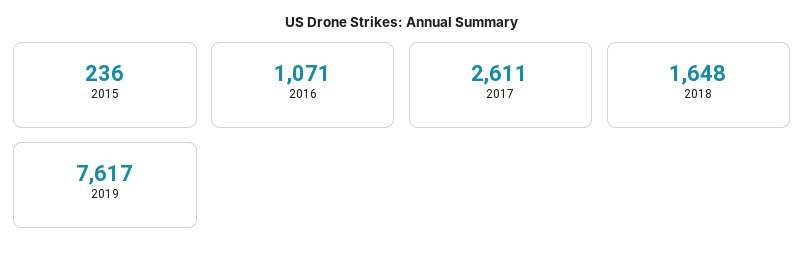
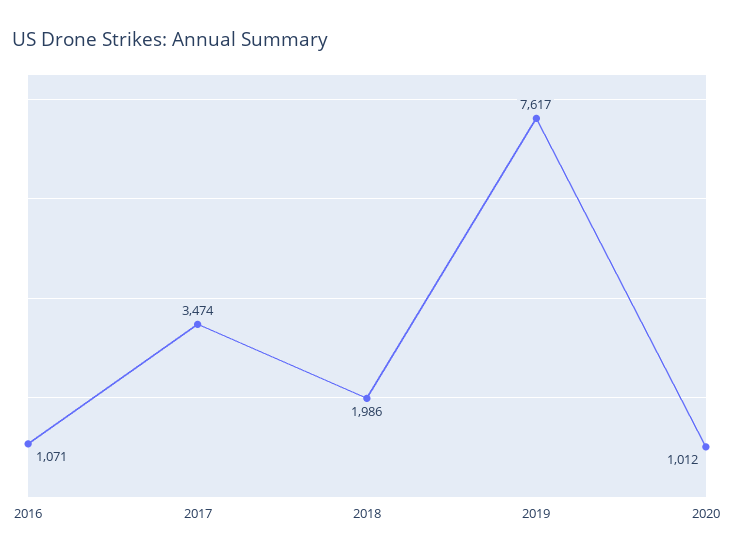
2015: 236 -> none
2017: 2611 -> 3474
2018: 1648 -> 1986
2020: none -> 1012

